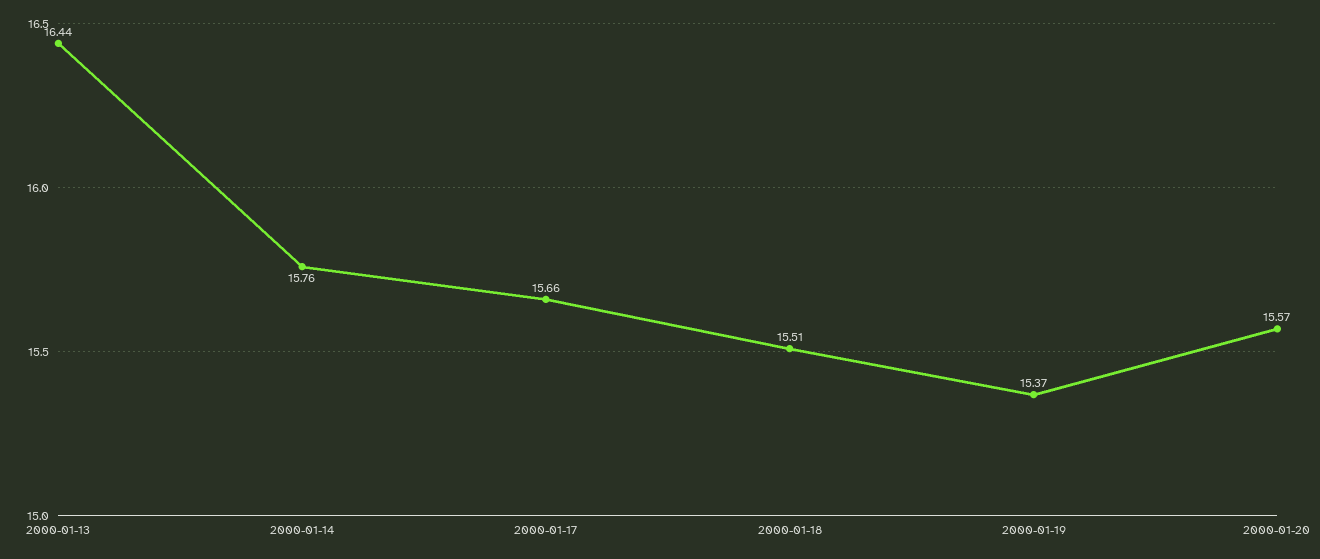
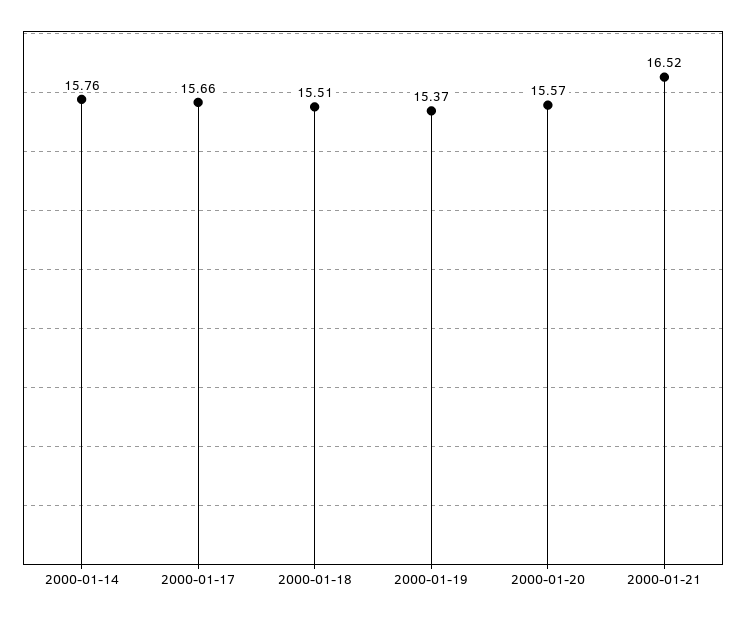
2000-01-13: 16.44 -> none
2000-01-21: none -> 16.52

